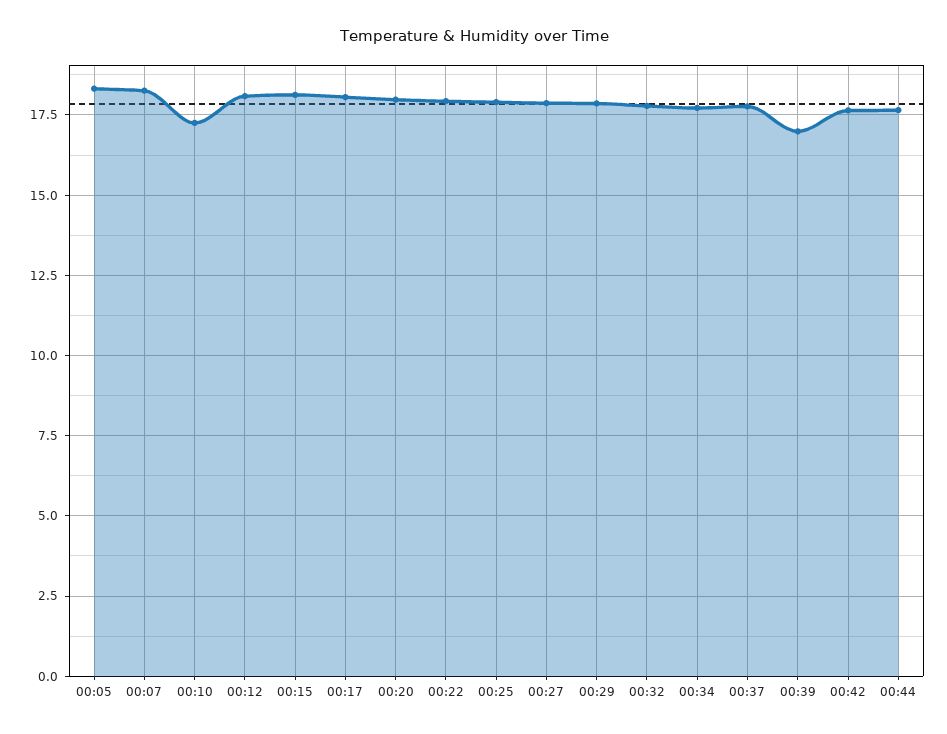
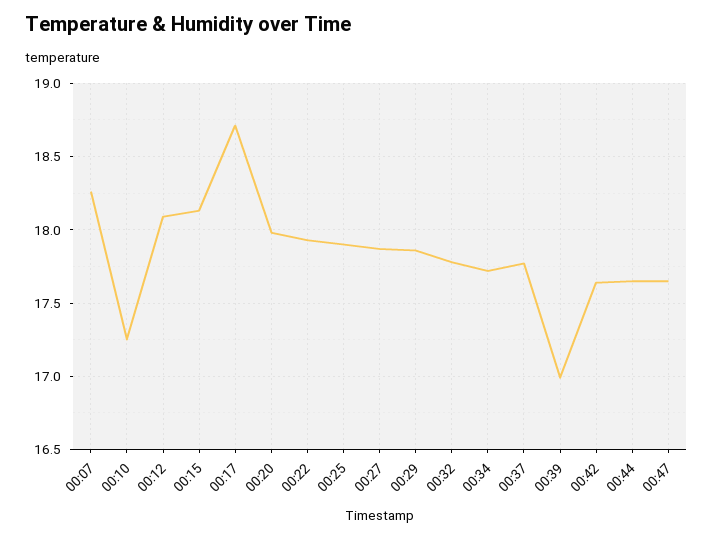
00:05: 18.25 -> none
00:17: 18 -> 18.7
00:47: none -> 17.65

